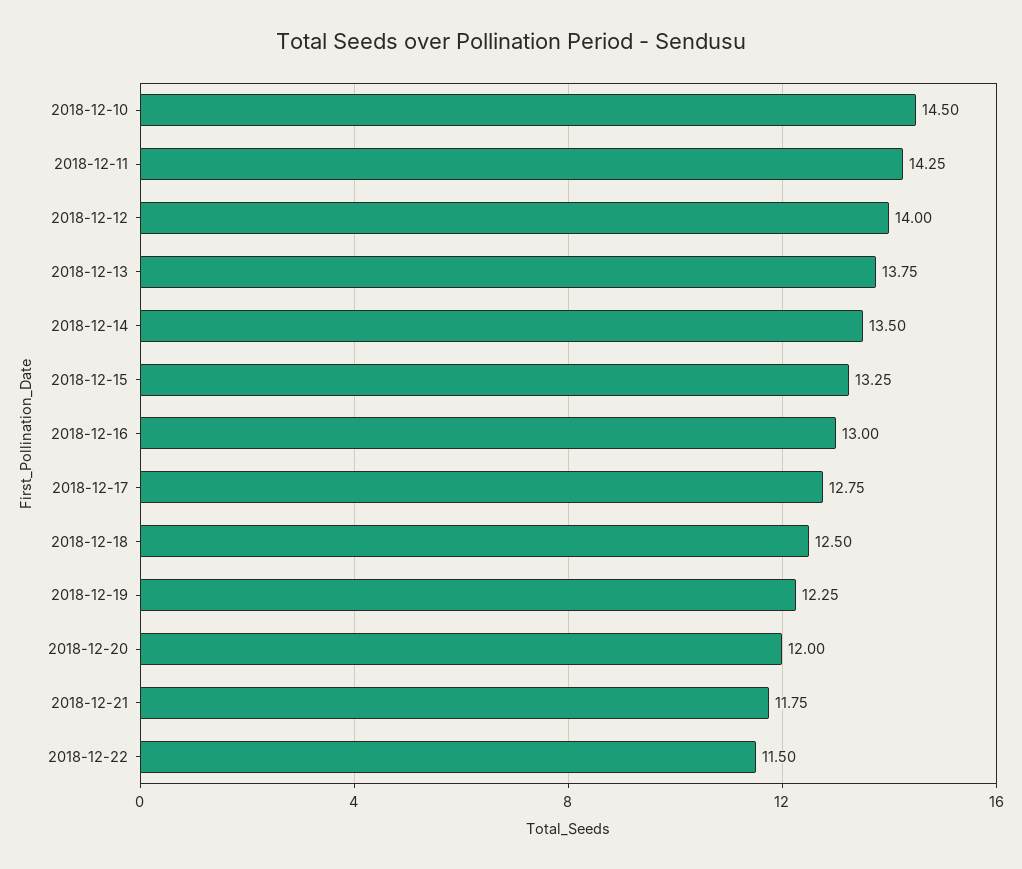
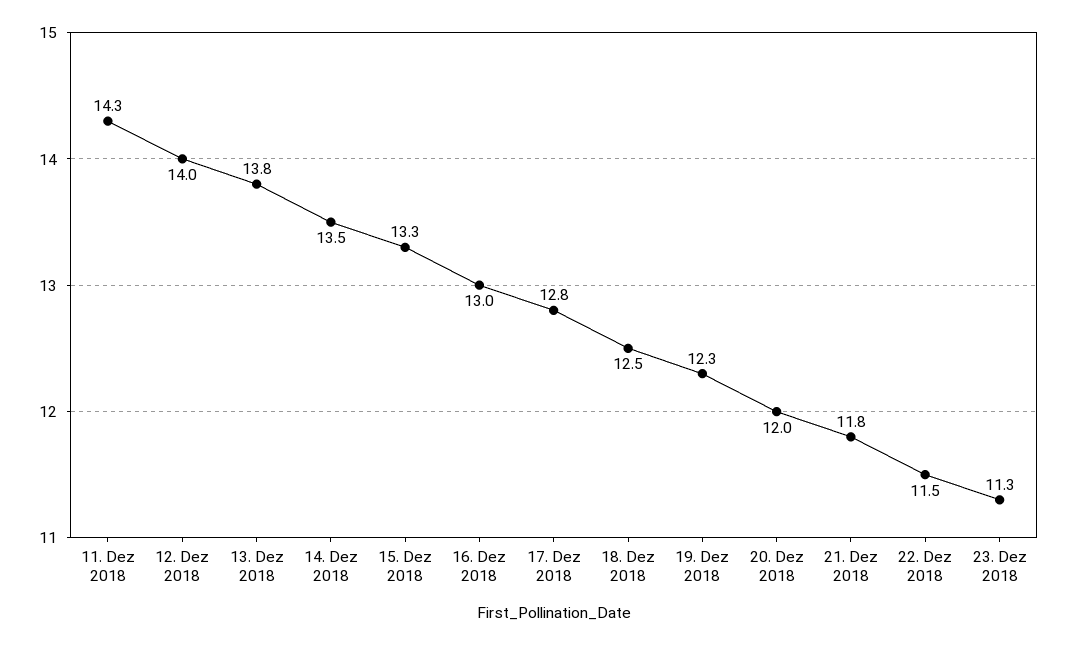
2018-12-10: 14.5 -> none
23. Dez 2018: none -> 11.3

